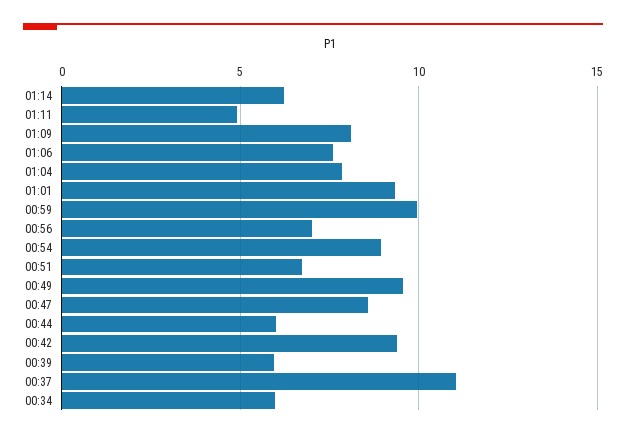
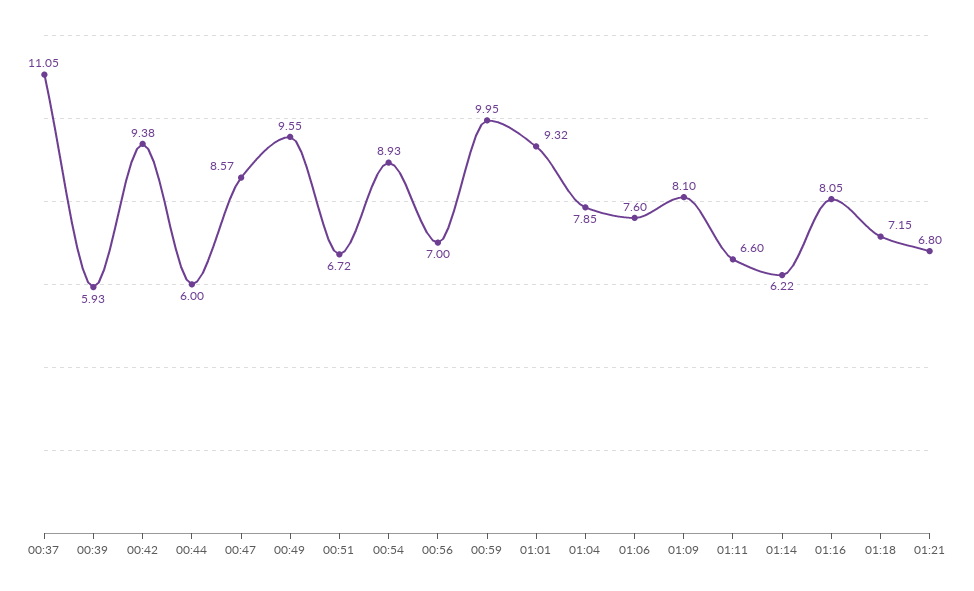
01:11: 5 -> 6.6
00:34: 6 -> none
01:16: none -> 8.05
01:18: none -> 7.15
01:21: none -> 6.8

